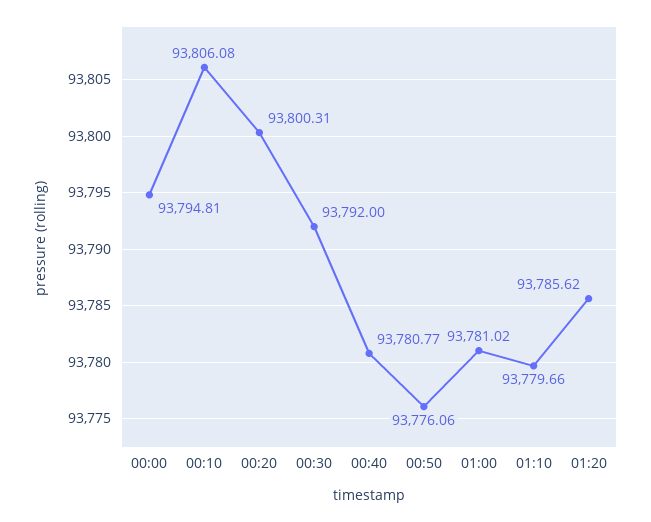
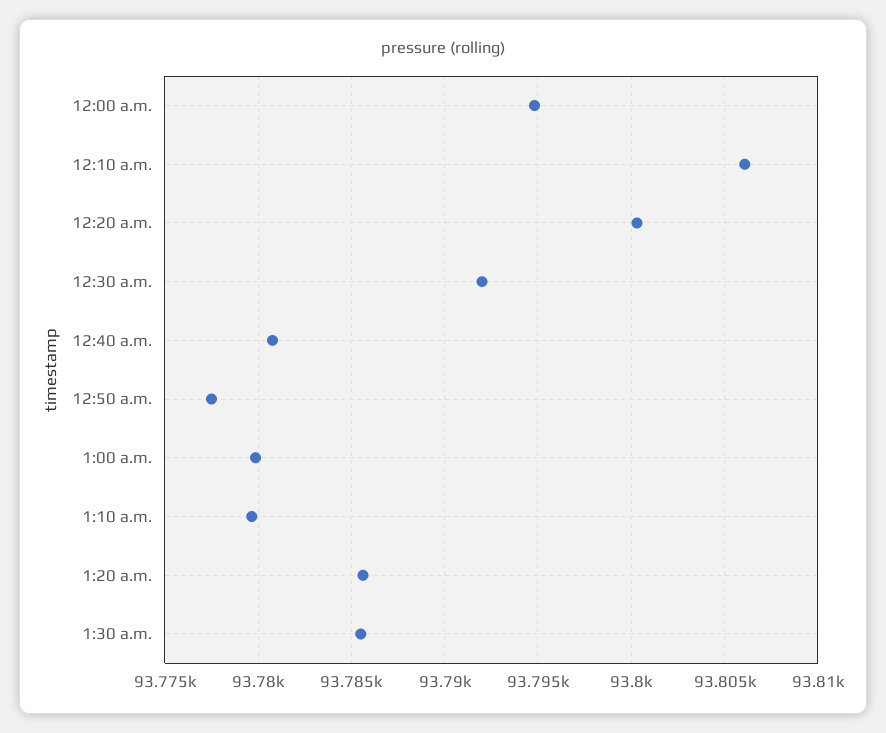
00:50: 93776.06 -> 93777.5
01:00: 93781.02 -> 93780
1:30 a.m.: none -> 93785.5

